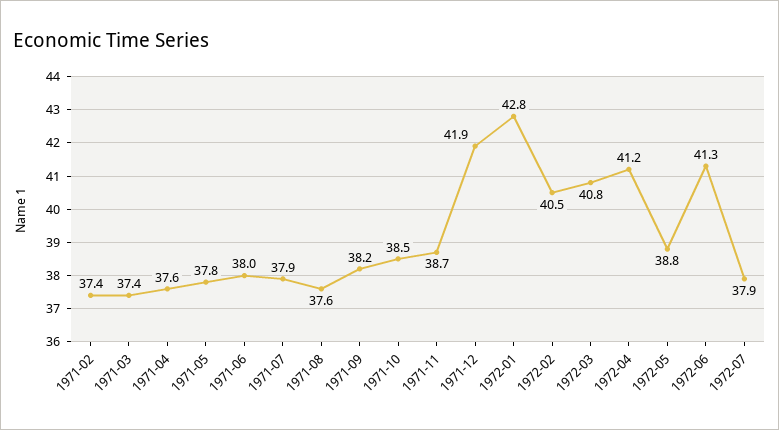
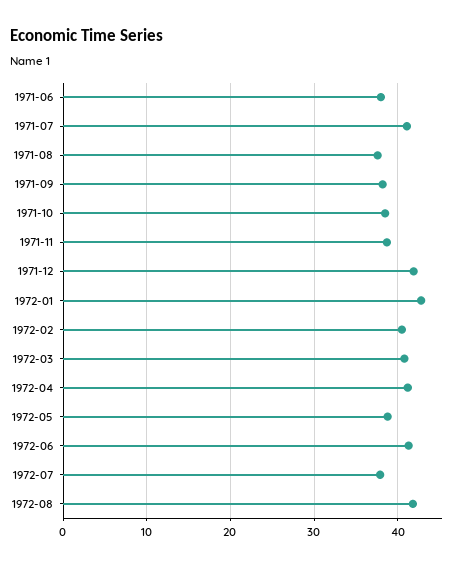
1971-02: 37.4 -> none
1971-03: 37.4 -> none
1971-04: 37.6 -> none
1971-05: 37.8 -> none
1971-07: 37.9 -> 41
1972-08: none -> 42

